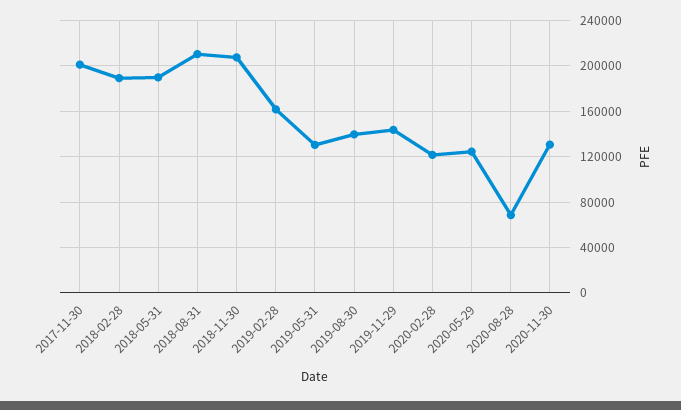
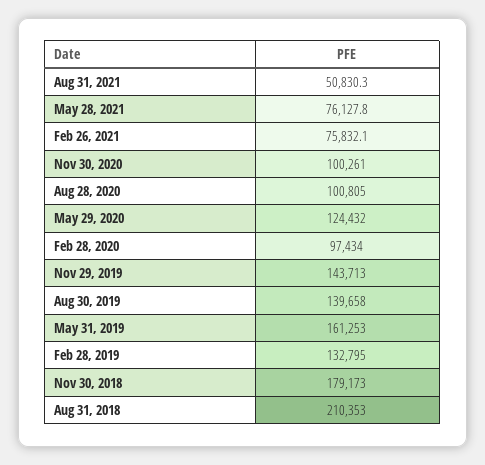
2017-11-30: 200000 -> none
2018-02-28: 190000 -> none
2018-05-31: 190000 -> none
2018-11-30: 210000 -> 179173
2019-02-28: 160000 -> 132795
2019-05-31: 130000 -> 161253
2020-02-28: 120000 -> 97434
2020-08-28: 70000 -> 100805
2020-11-30: 130000 -> 100261
Aug 31, 2021: none -> 50830.3
May 28, 2021: none -> 76127.8
Feb 26, 2021: none -> 75832.1

